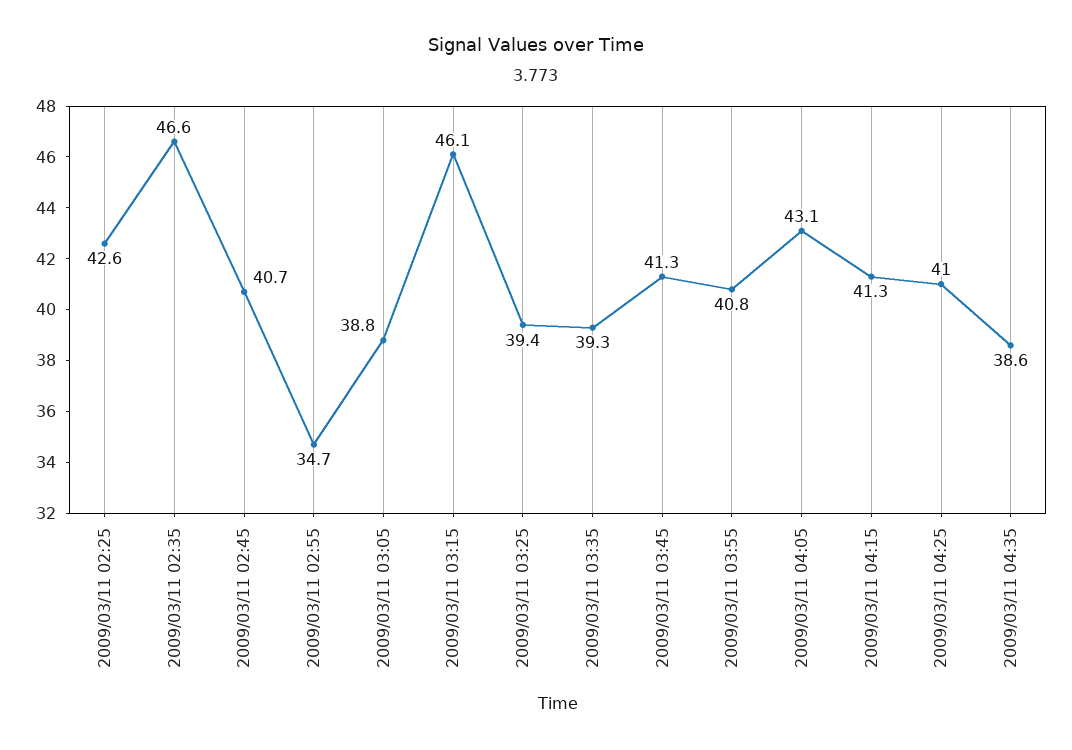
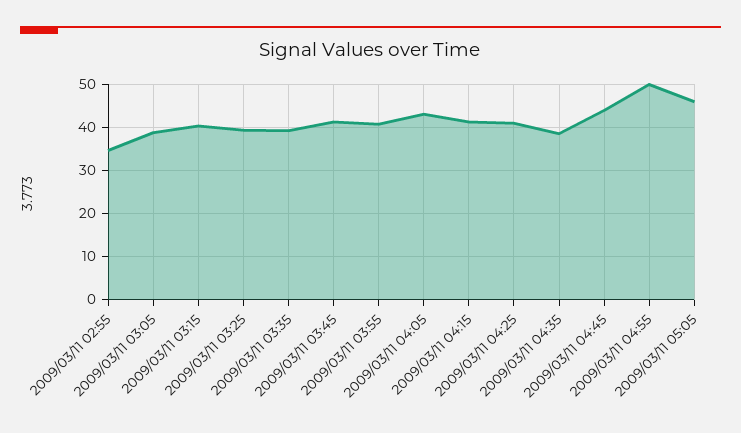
2009/03/11 02:25: 42.6 -> none
2009/03/11 02:35: 46.6 -> none
2009/03/11 02:45: 40.7 -> none
2009/03/11 03:15: 46.1 -> 40
2009/03/11 04:45: none -> 44
2009/03/11 04:55: none -> 50
2009/03/11 05:05: none -> 46

